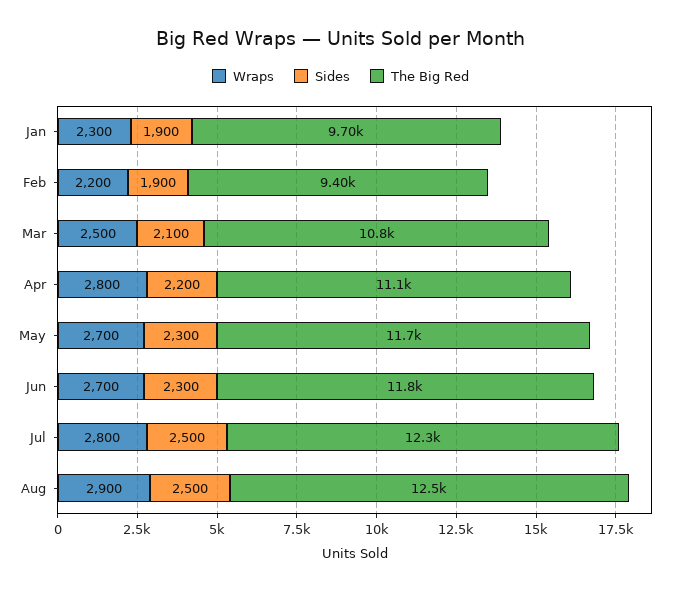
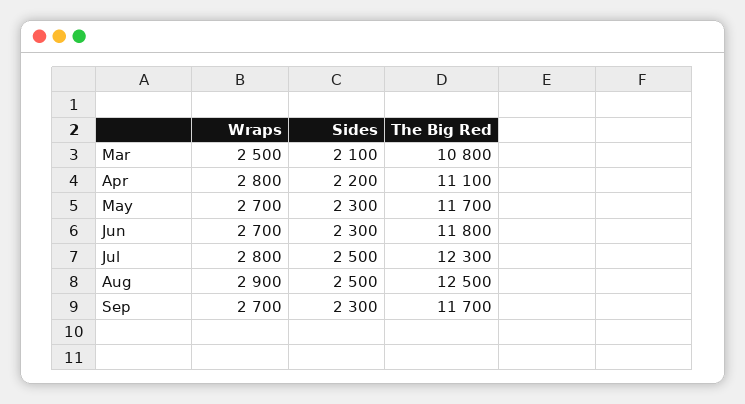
Wraps, Jan: 2300 -> none
Sides, Jan: 1900 -> none
The Big Red, Jan: 9700 -> none
Wraps, Feb: 2200 -> none
Sides, Feb: 1900 -> none
The Big Red, Feb: 9400 -> none
Wraps, Sep: none -> 2700
Sides, Sep: none -> 2300
The Big Red, Sep: none -> 11700

